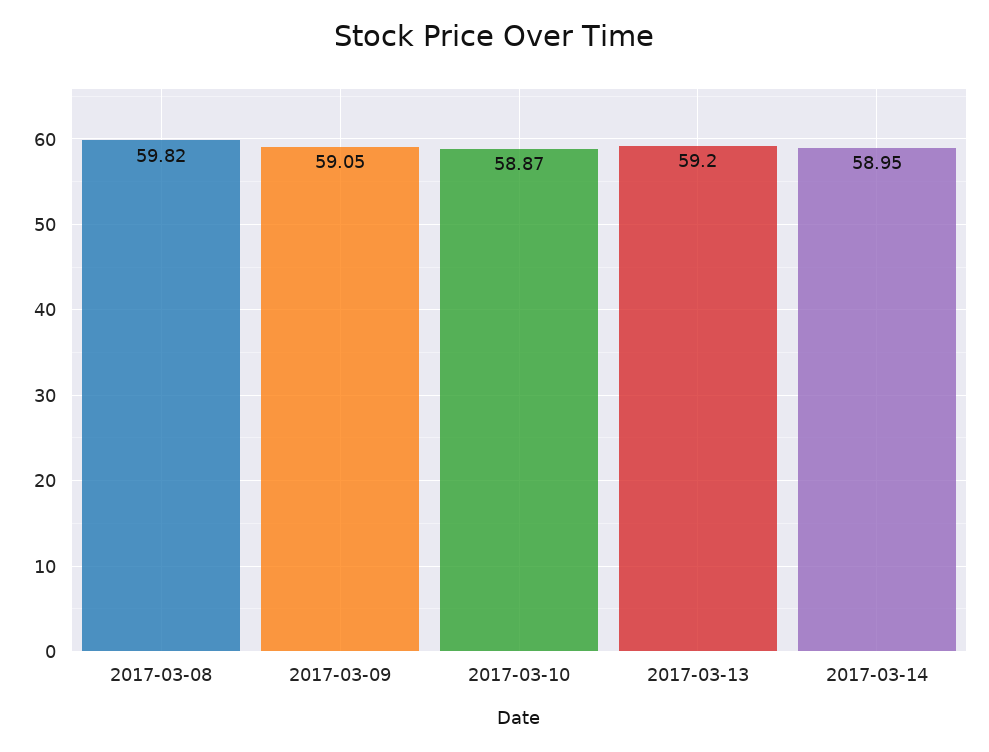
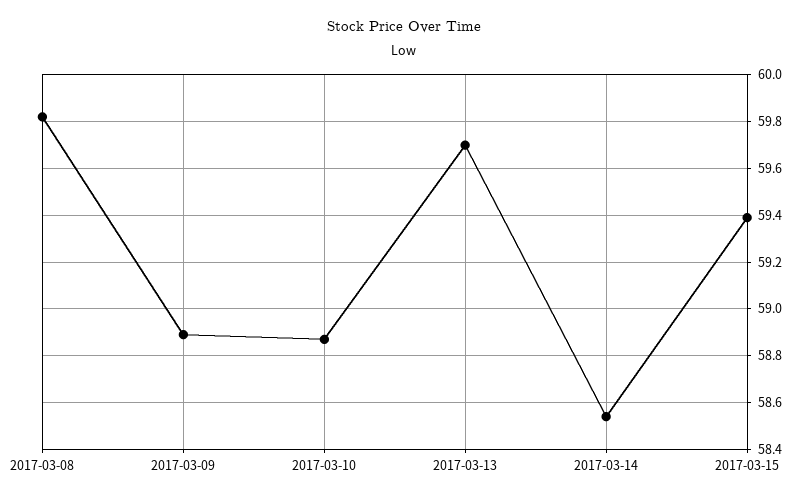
2017-03-09: 59.05 -> 58.9
2017-03-13: 59.2 -> 59.7
2017-03-14: 58.95 -> 58.55
2017-03-15: none -> 59.4

